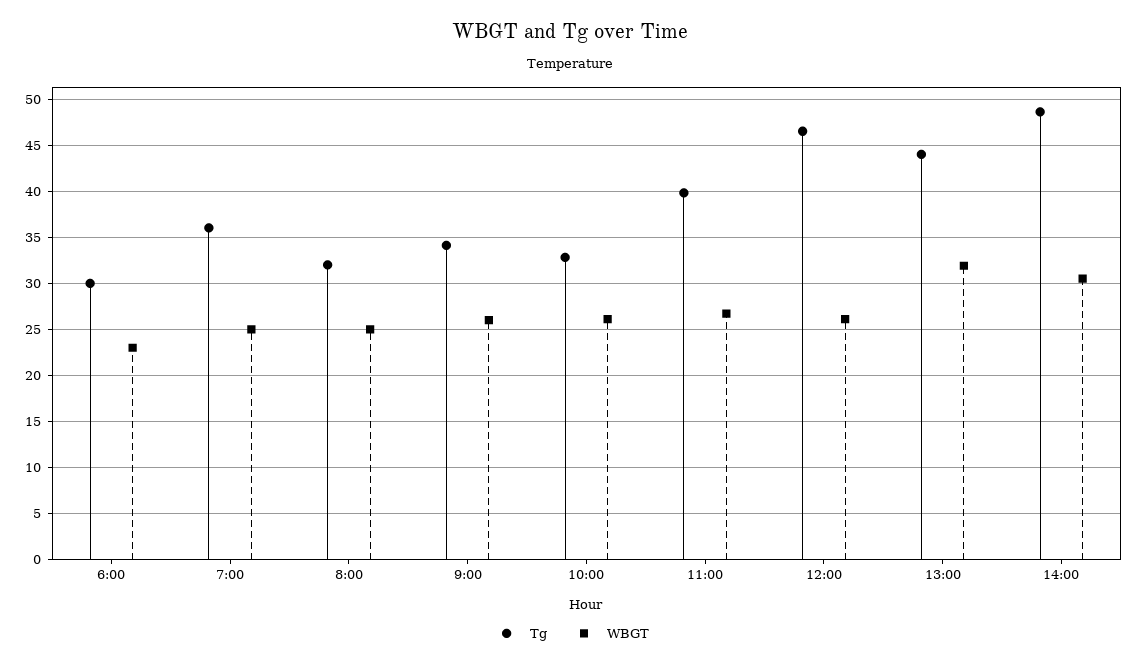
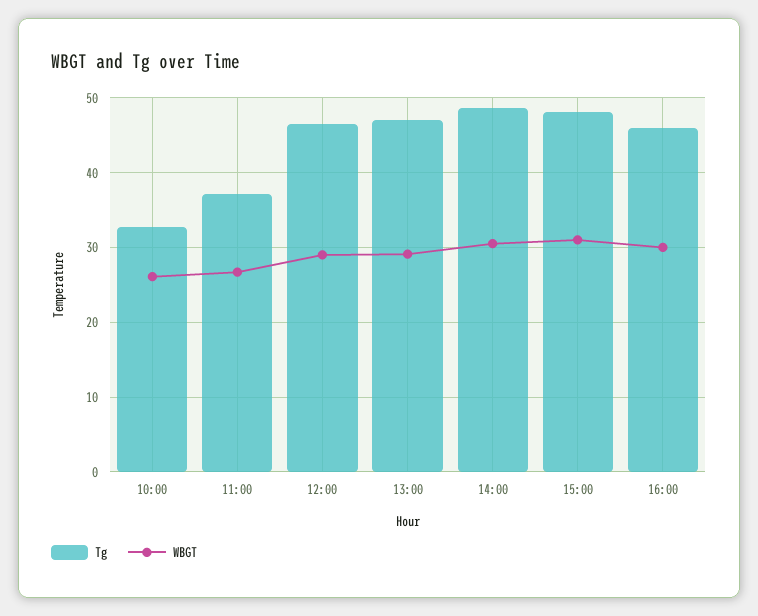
Tg, 6:00: 30 -> none
WBGT, 6:00: 23 -> none
Tg, 7:00: 36 -> none
WBGT, 7:00: 25 -> none
Tg, 8:00: 32 -> none
WBGT, 8:00: 25 -> none
Tg, 9:00: 34 -> none
WBGT, 9:00: 26 -> none
Tg, 11:00: 40 -> 37
WBGT, 12:00: 26 -> 29
Tg, 13:00: 44 -> 47
WBGT, 13:00: 32 -> 29
Tg, 15:00: none -> 48
WBGT, 15:00: none -> 31
Tg, 16:00: none -> 46
WBGT, 16:00: none -> 30

